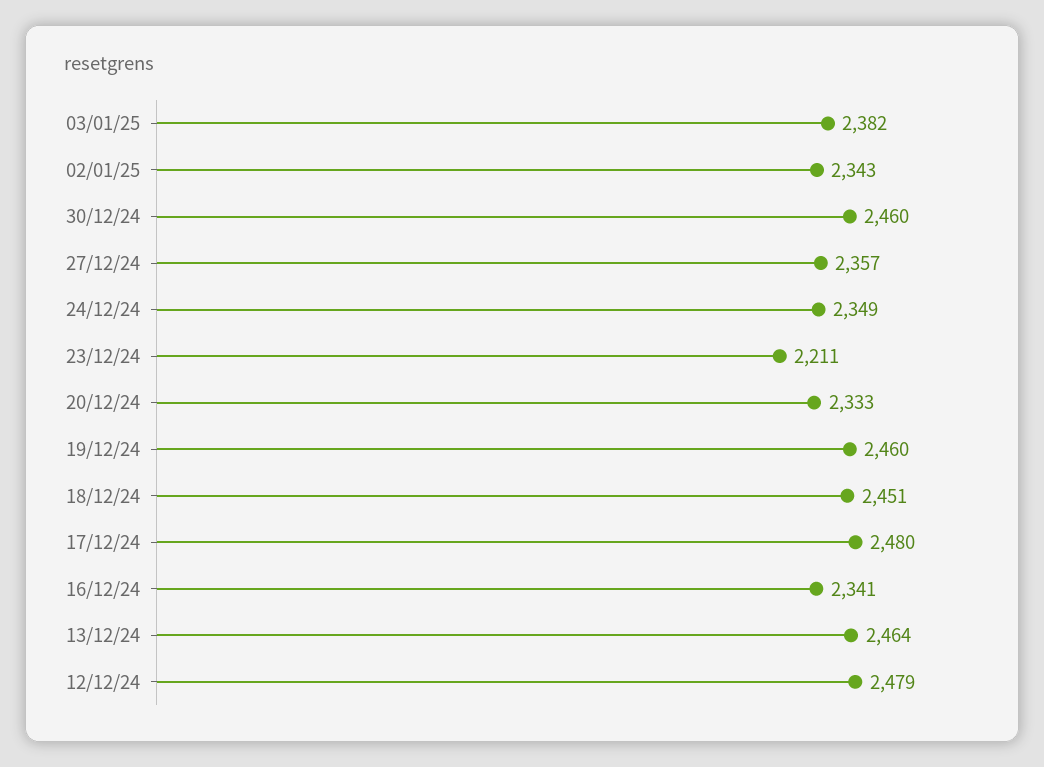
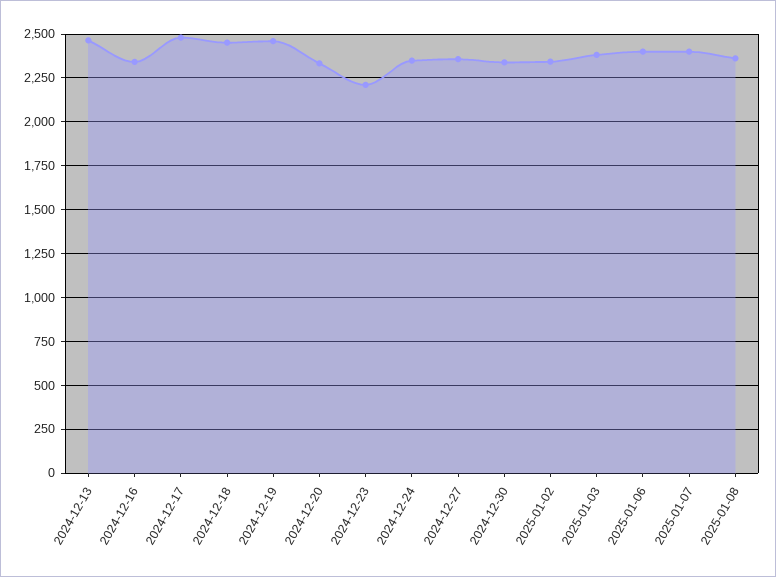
30/12/24: 2460 -> 2350
12/12/24: 2479 -> none
2025-01-06: none -> 2400
2025-01-07: none -> 2400
2025-01-08: none -> 2350

